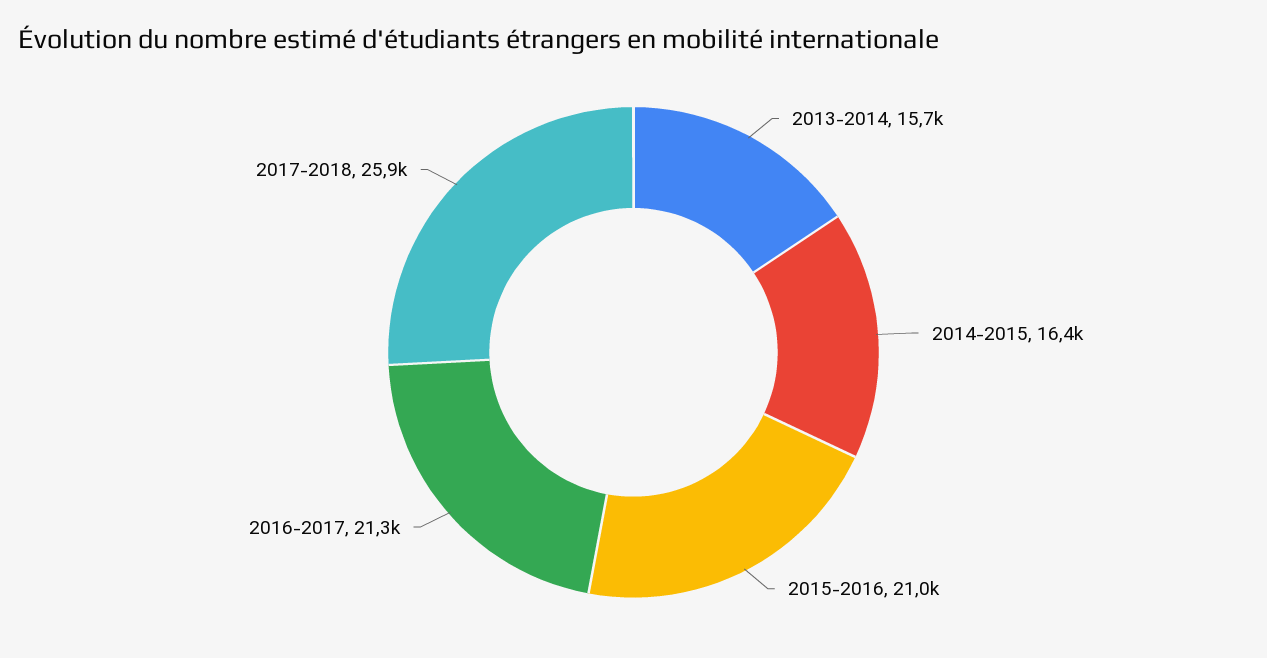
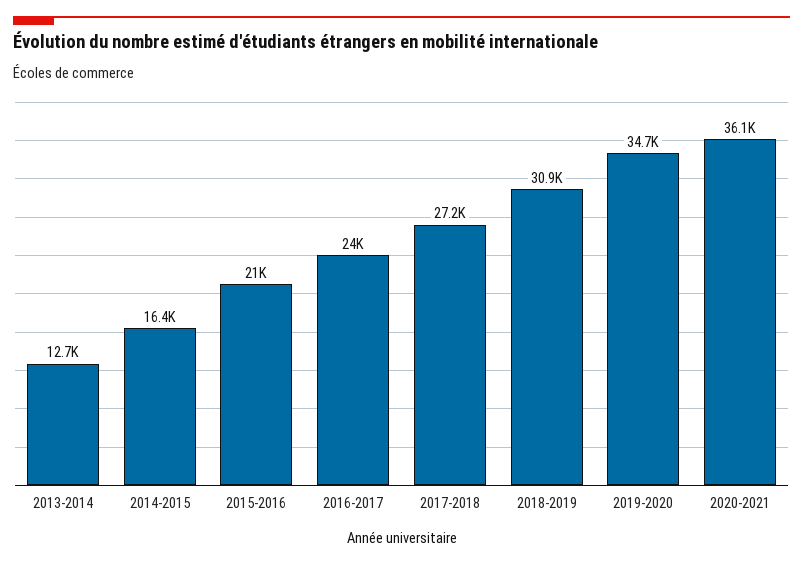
2013-2014: 15700 -> 12700
2016-2017: 21300 -> 24000
2017-2018: 25900 -> 27200
2018-2019: none -> 30900
2019-2020: none -> 34700
2020-2021: none -> 36100

